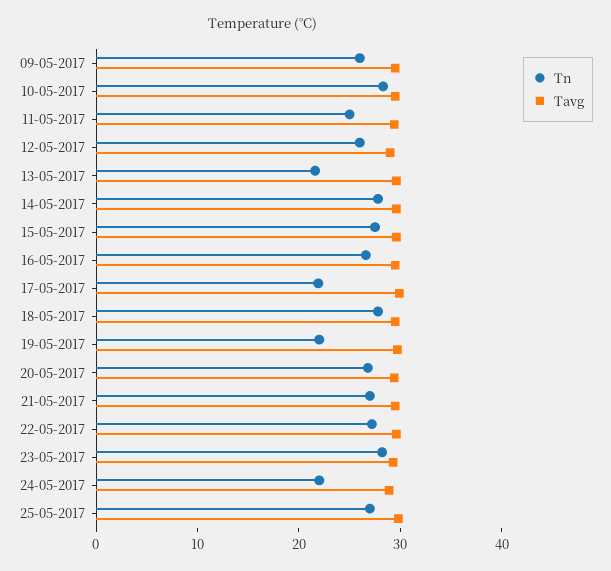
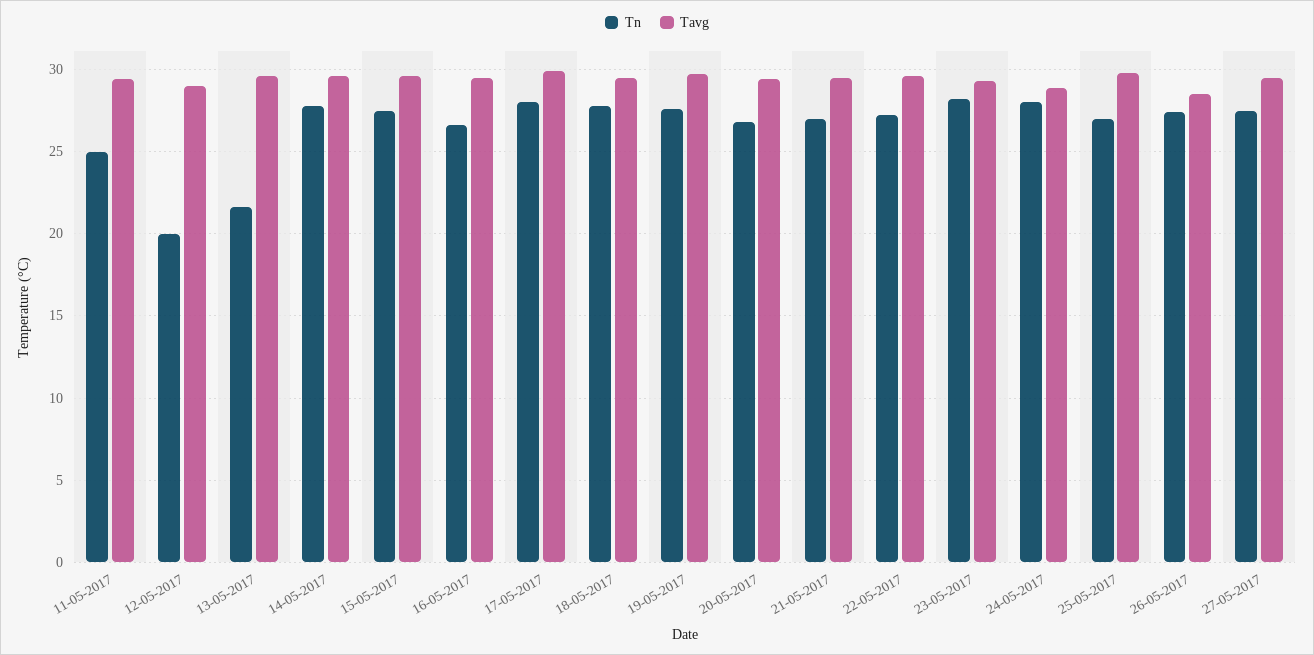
Tn, 09-05-2017: 26 -> none
Tavg, 09-05-2017: 30 -> none
Tn, 10-05-2017: 28 -> none
Tavg, 10-05-2017: 30 -> none
Tn, 12-05-2017: 26 -> 20
Tn, 17-05-2017: 22 -> 28
Tn, 19-05-2017: 22 -> 27.5
Tn, 24-05-2017: 22 -> 28
Tn, 26-05-2017: none -> 27.5
Tavg, 26-05-2017: none -> 28.5
Tn, 27-05-2017: none -> 27.5
Tavg, 27-05-2017: none -> 29.5

